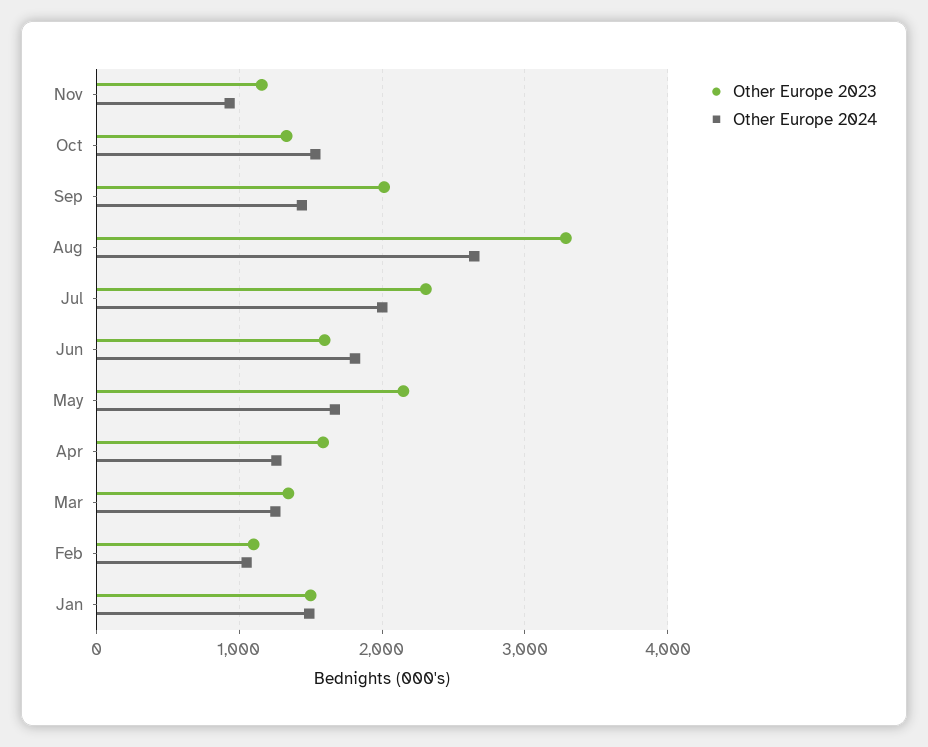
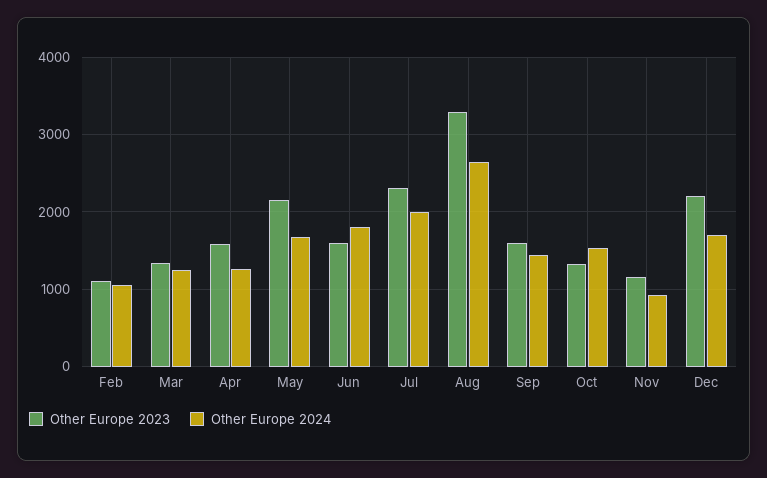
Other Europe 2023, Sep: 2000 -> 1600
Other Europe 2023, Jan: 1500 -> none
Other Europe 2024, Jan: 1500 -> none
Other Europe 2023, Dec: none -> 2200
Other Europe 2024, Dec: none -> 1700

